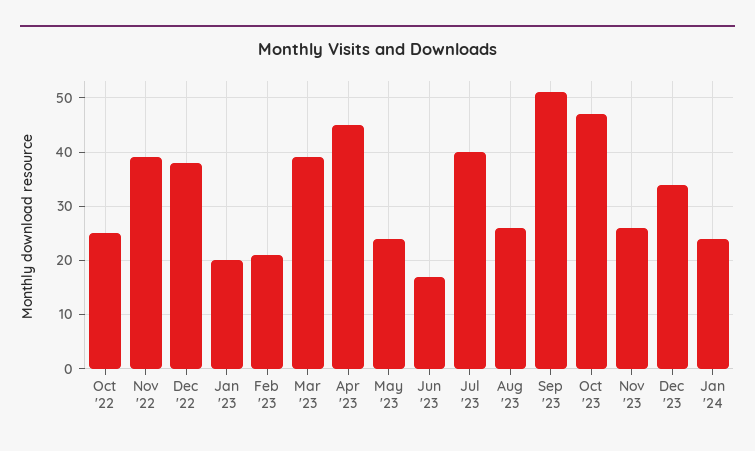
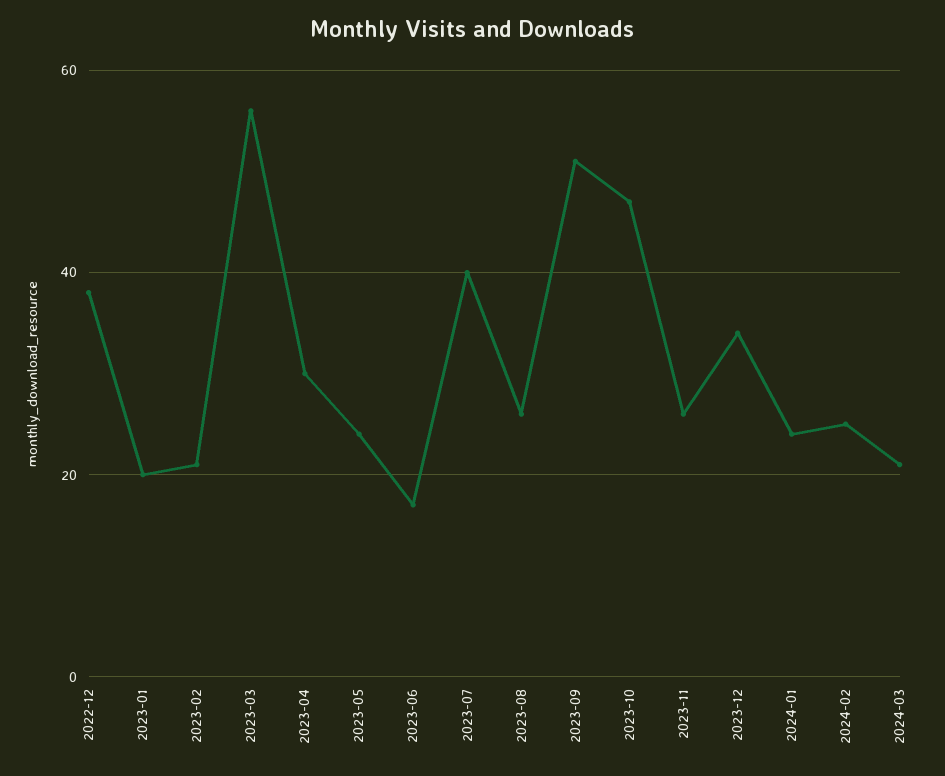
Oct '22: 25 -> none
Nov '22: 40 -> none
Mar '23: 40 -> 55
Apr '23: 45 -> 30
2024-02: none -> 25
2024-03: none -> 20

